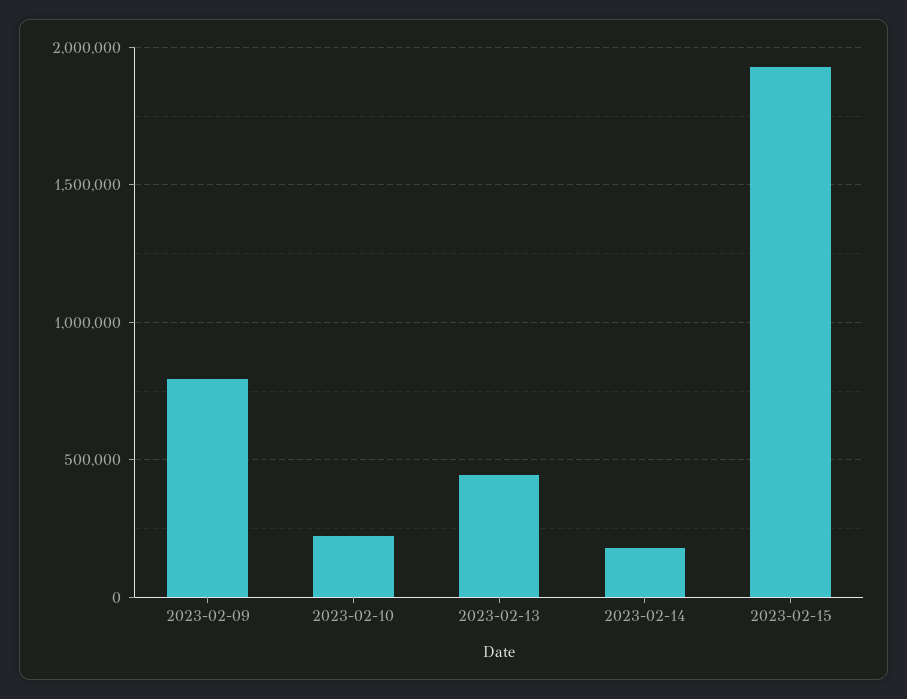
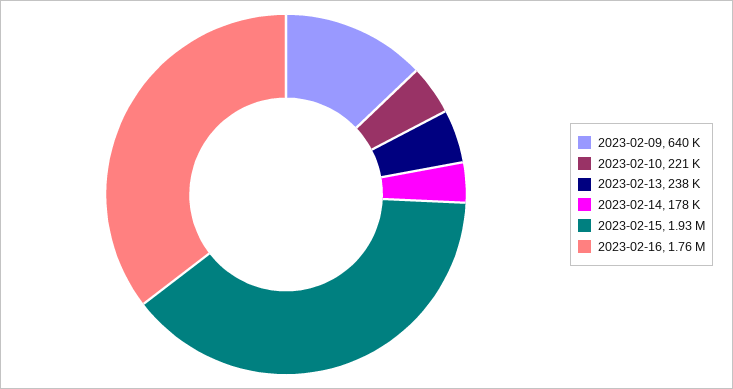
2023-02-09: 800000 -> 640000
2023-02-13: 450000 -> 238000
2023-02-16: none -> 1760000

